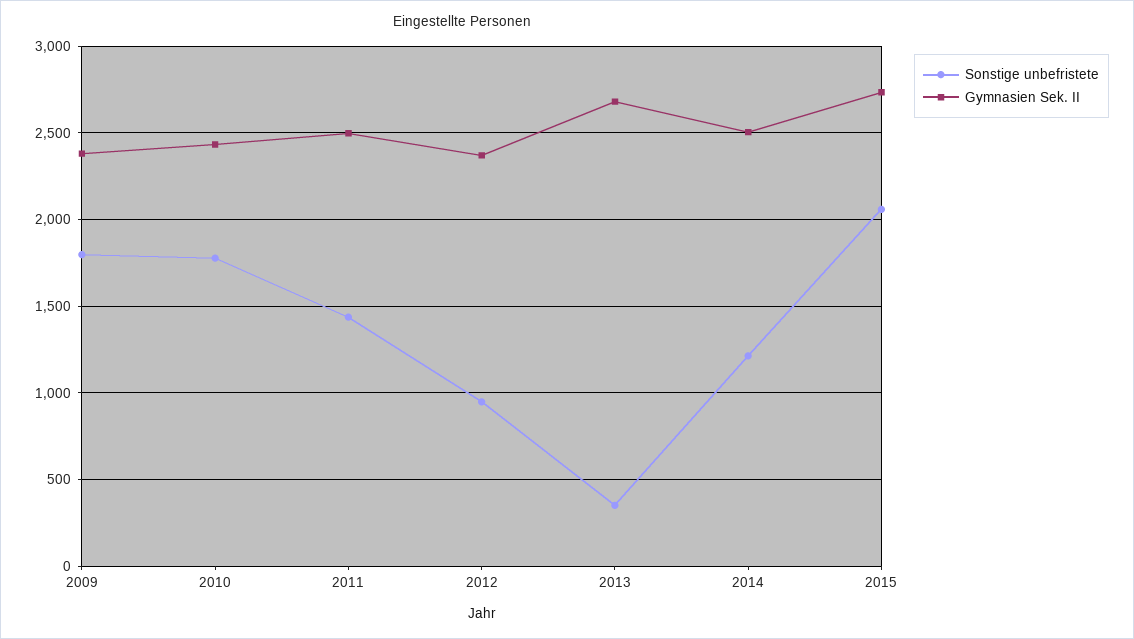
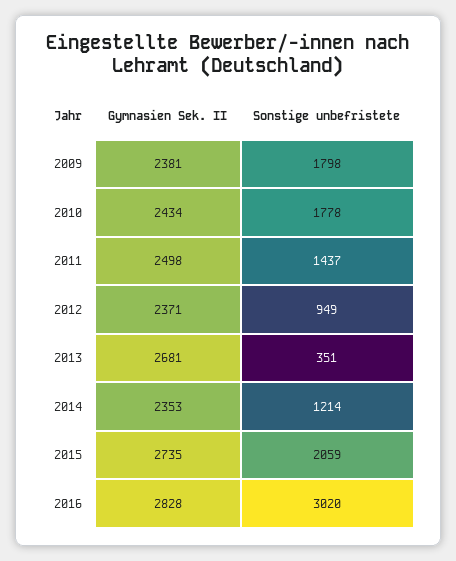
Gymnasien Sek. II, 2014: 2500 -> 2353
Gymnasien Sek. II, 2016: none -> 2828
Sonstige unbefristete, 2016: none -> 3020

